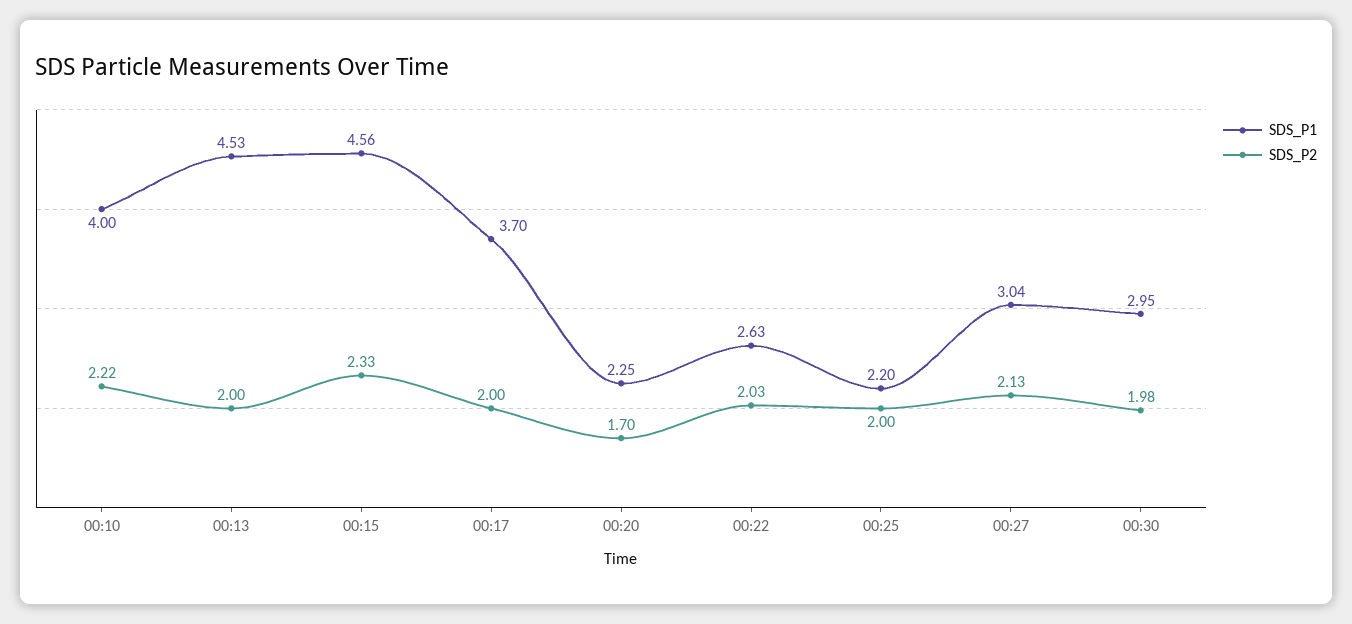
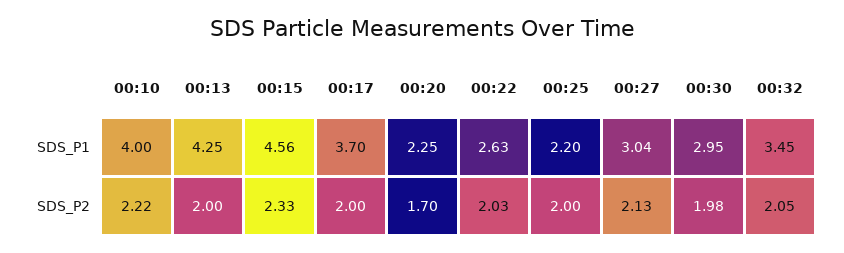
SDS_P1, 00:13: 4.53 -> 4.25
SDS_P1, 00:32: none -> 3.45
SDS_P2, 00:32: none -> 2.05

